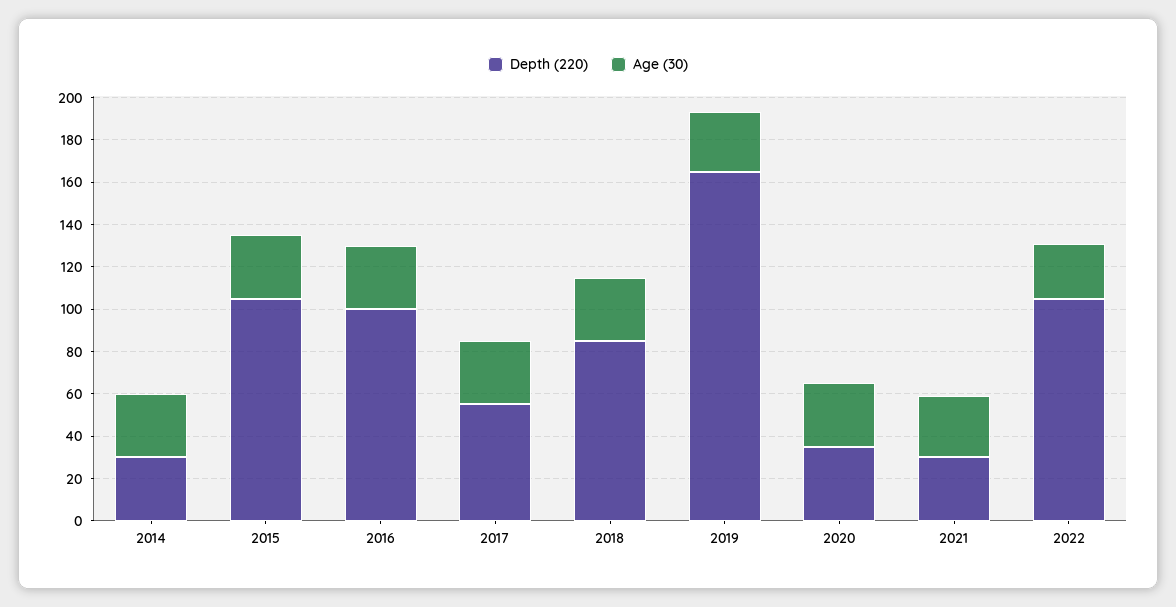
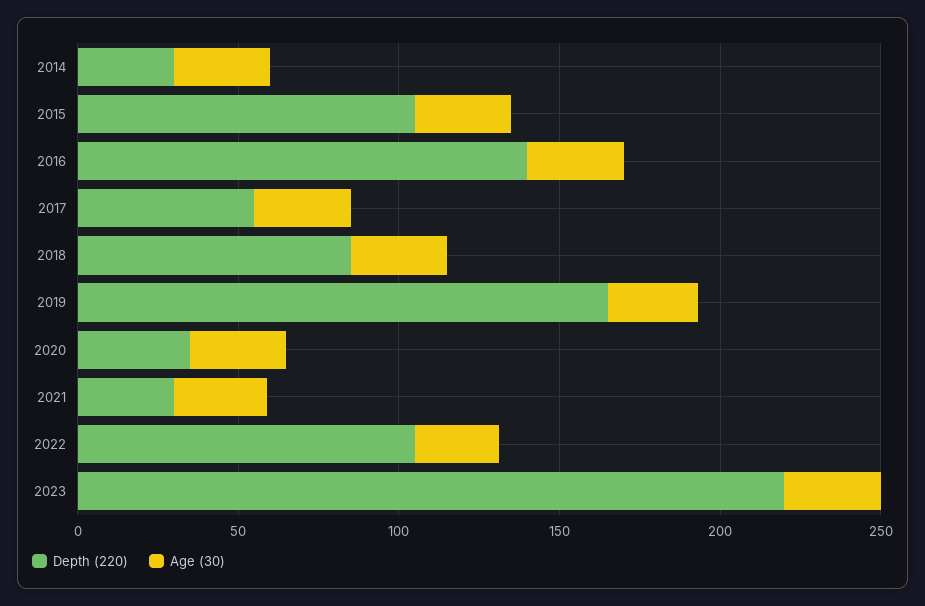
Depth (220), 2016: 100 -> 140
Depth (220), 2023: none -> 220
Age (30), 2023: none -> 30

